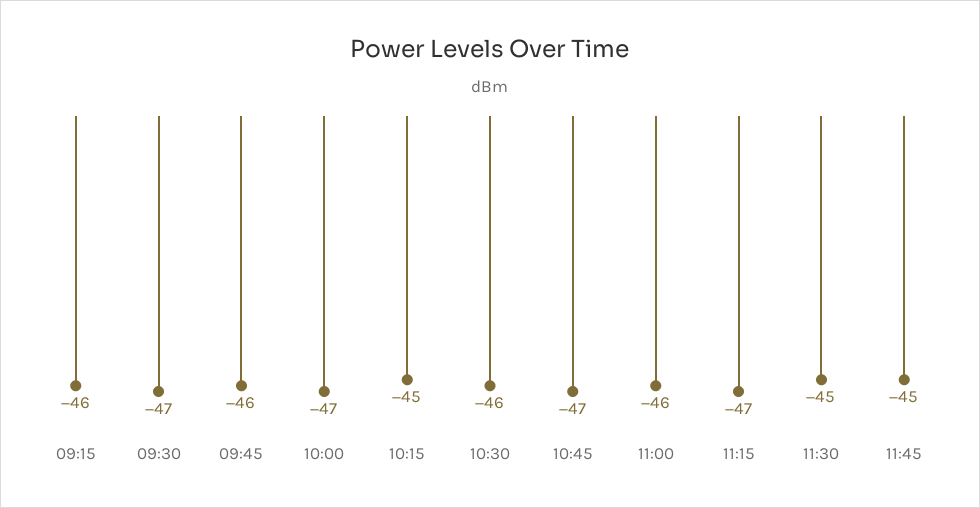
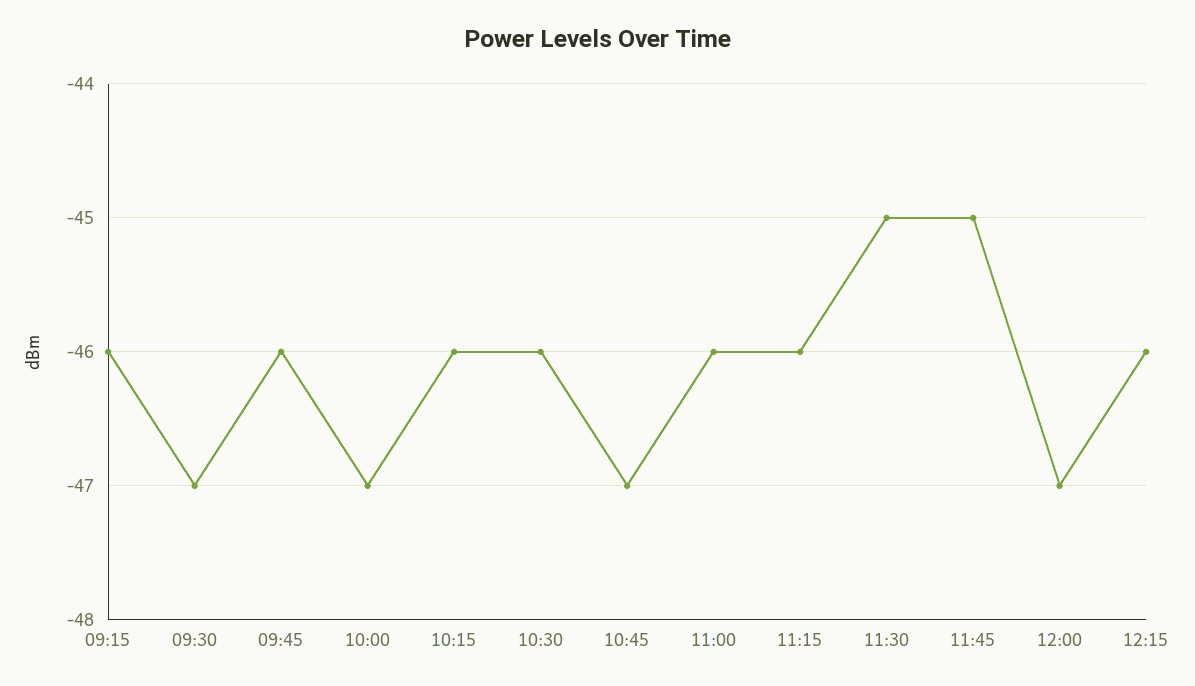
10:15: -45 -> -46
11:15: -47 -> -46
12:00: none -> -47
12:15: none -> -46

